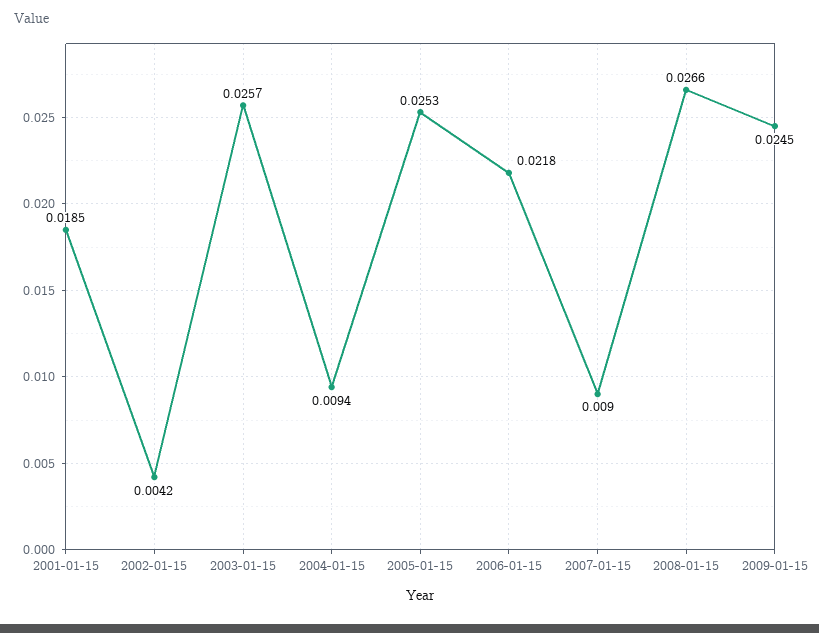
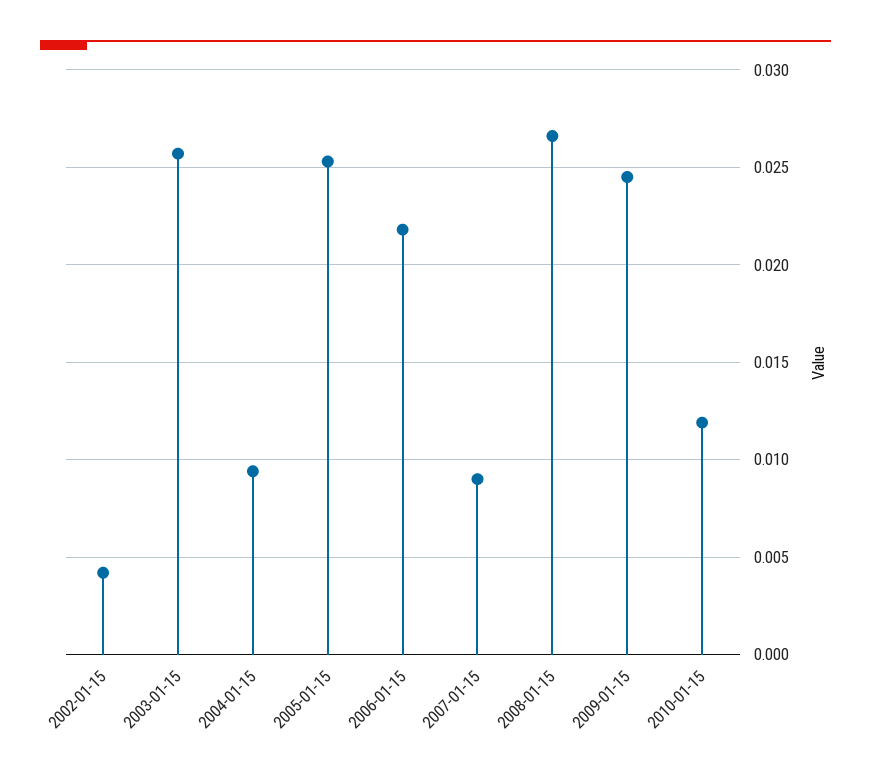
2001-01-15: 0.0185 -> none
2010-01-15: none -> 0.012

